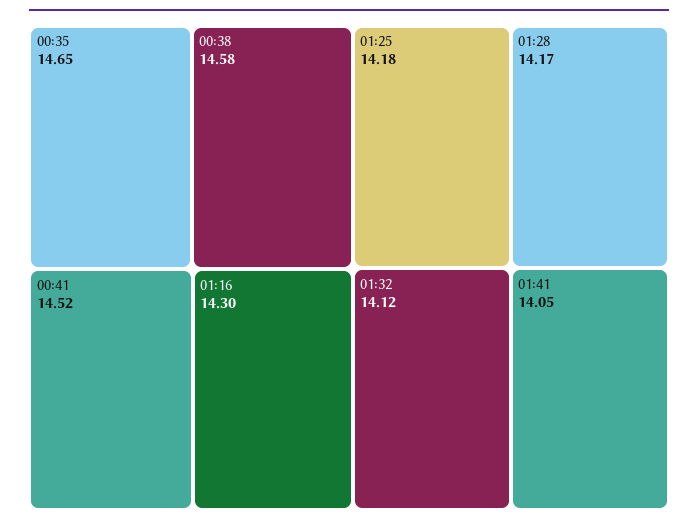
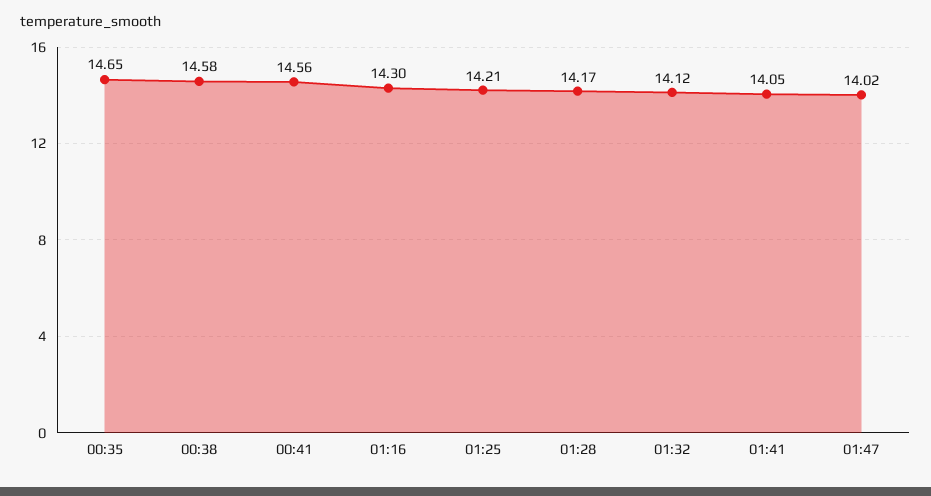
00:41: 14.52 -> 14.56
01:25: 14.18 -> 14.21
01:47: none -> 14.02

